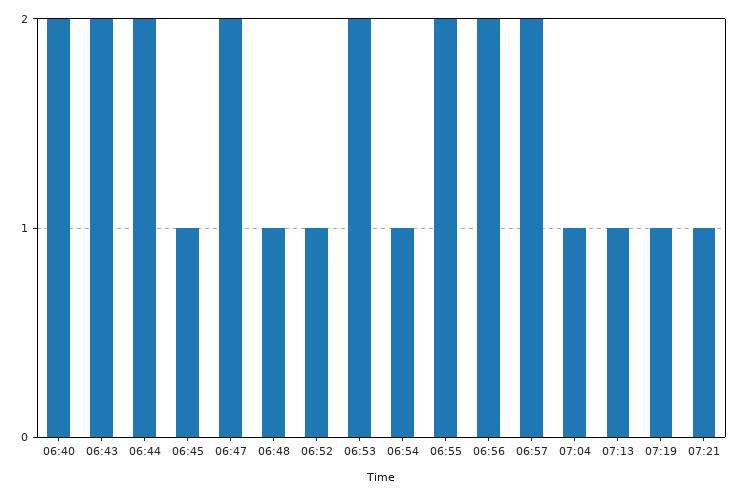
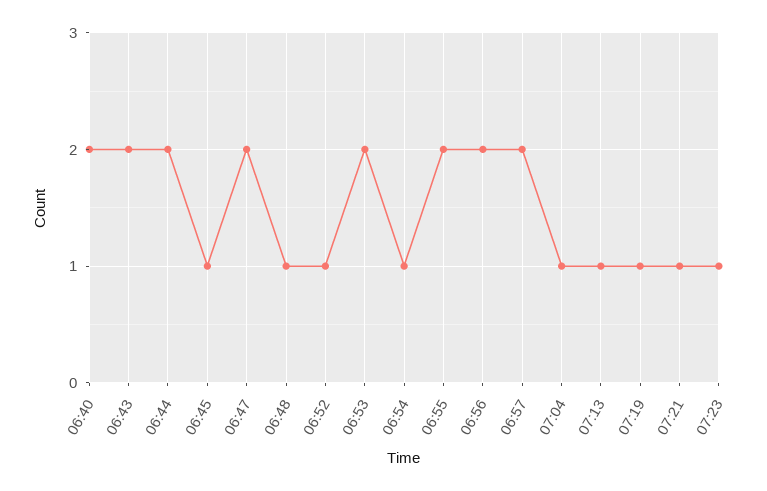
07:23: none -> 1

